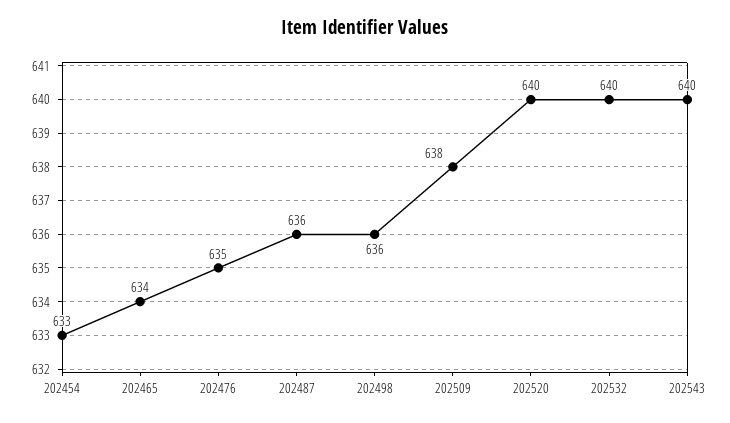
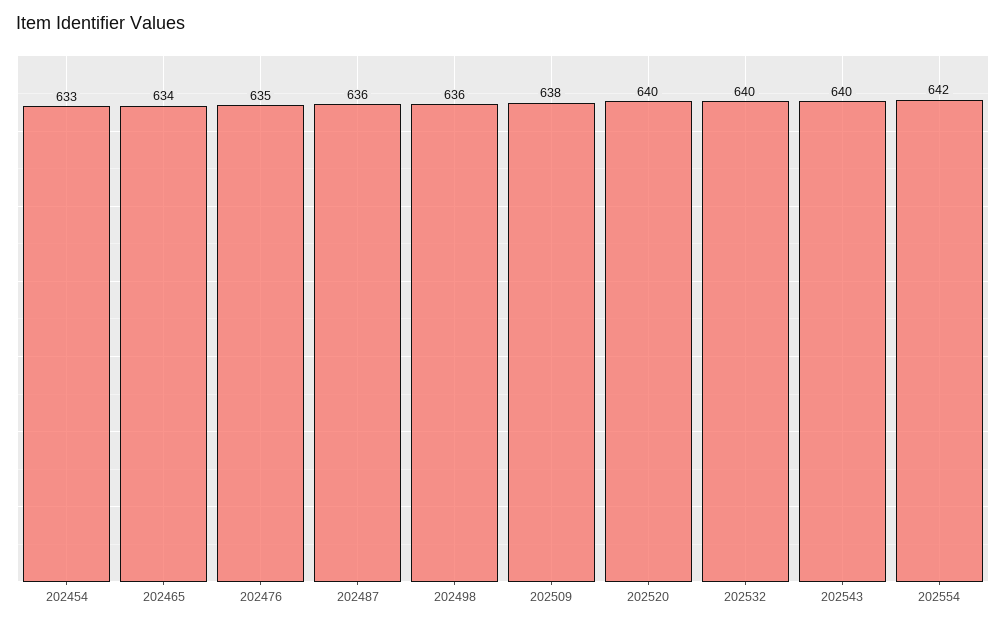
202554: none -> 642

